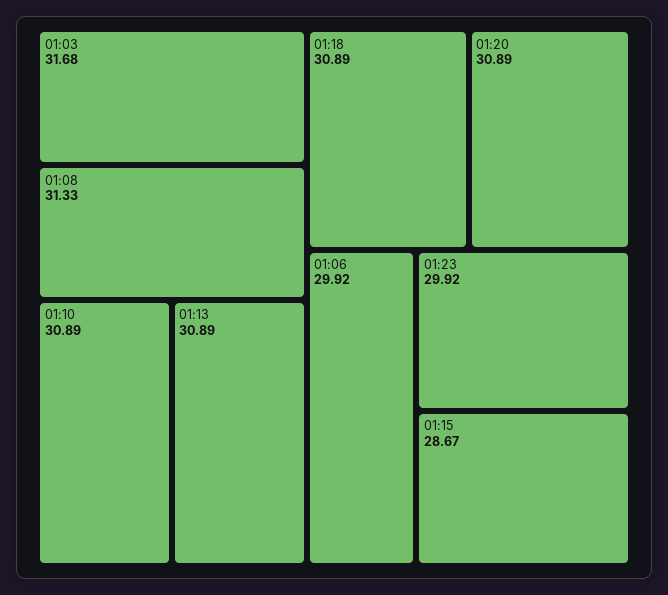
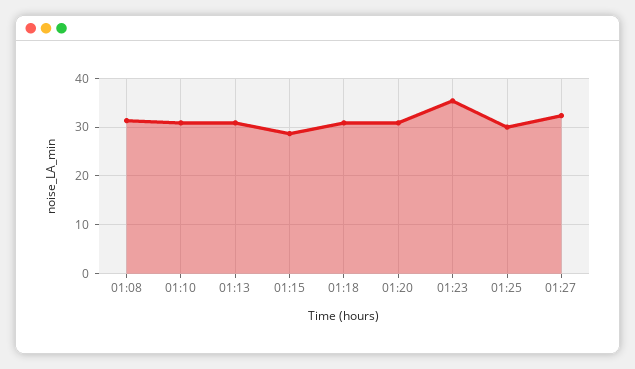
01:03: 31.68 -> none
01:06: 29.92 -> none
01:23: 29.92 -> 36
01:25: none -> 30
01:27: none -> 32

